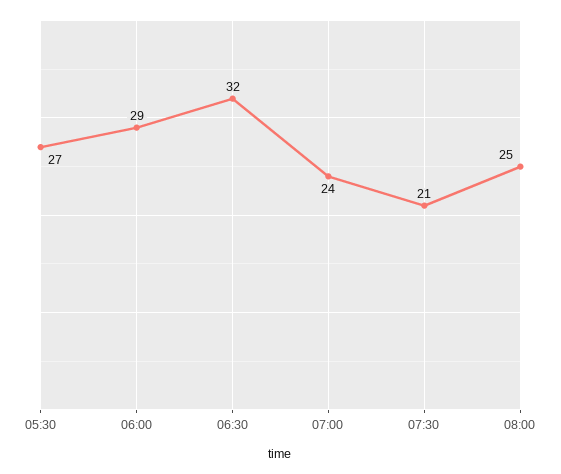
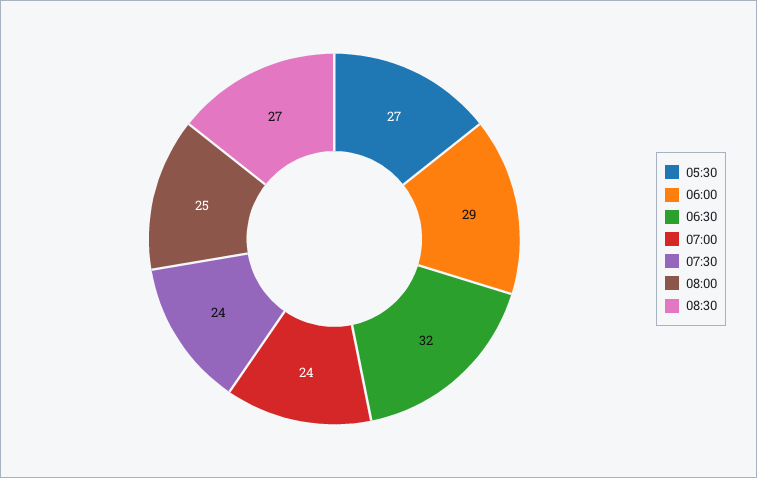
07:30: 21 -> 24
08:30: none -> 27

